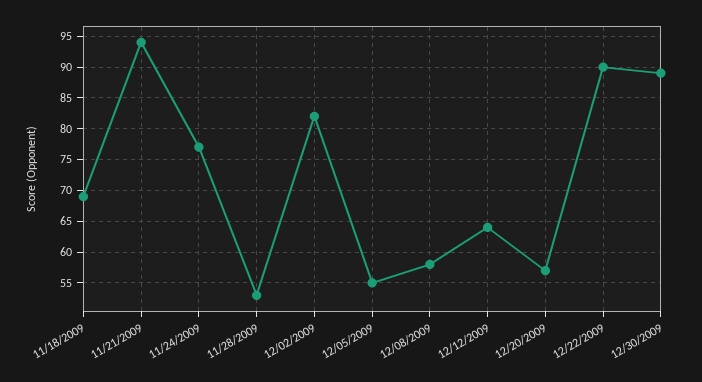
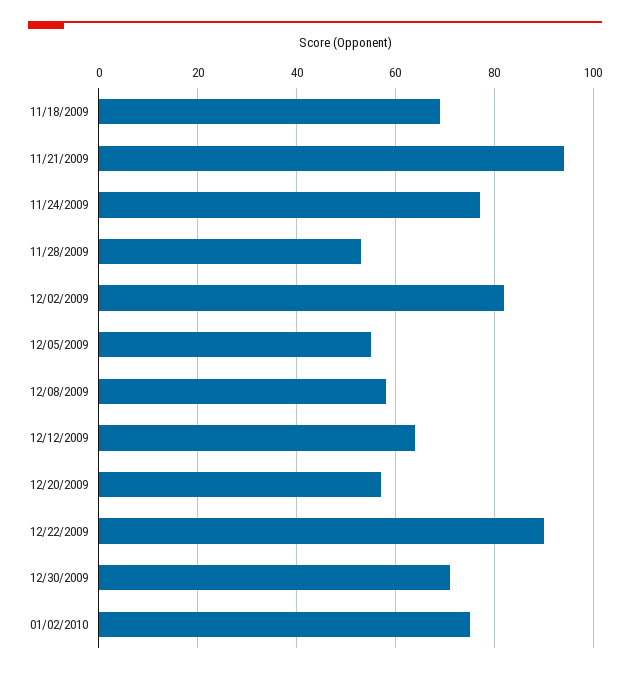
12/30/2009: 89 -> 70
01/02/2010: none -> 75

